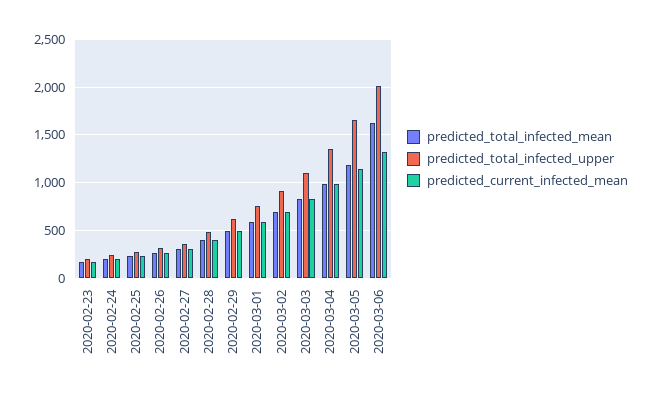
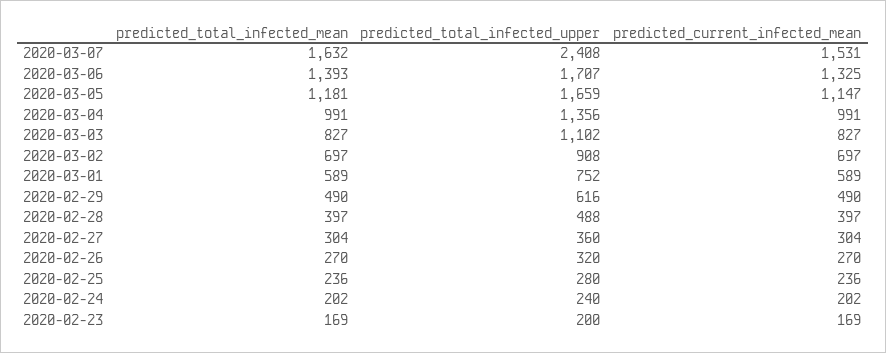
predicted_total_infected_mean, 2020-03-06: 1600 -> 1393
predicted_total_infected_upper, 2020-03-06: 2000 -> 1707
predicted_total_infected_mean, 2020-03-07: none -> 1632
predicted_total_infected_upper, 2020-03-07: none -> 2408
predicted_current_infected_mean, 2020-03-07: none -> 1531

